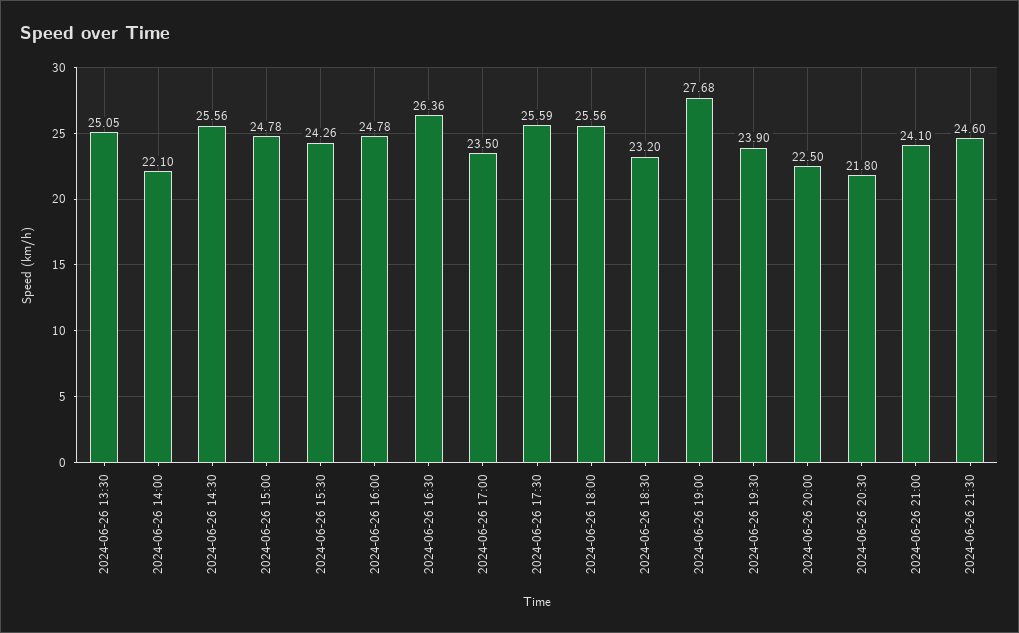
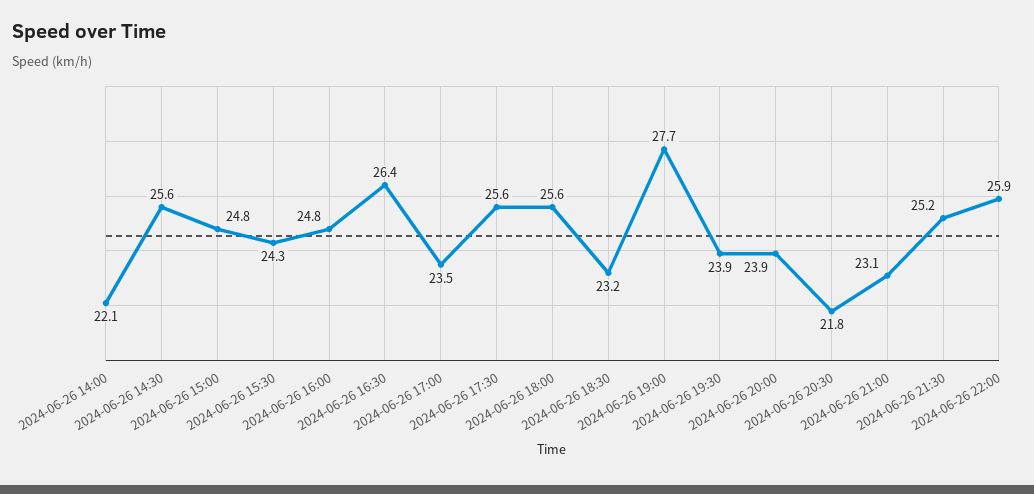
2024-06-26 13:30: 25.05 -> none
2024-06-26 20:00: 22.5 -> 23.9
2024-06-26 21:00: 24.1 -> 23.1
2024-06-26 21:30: 24.6 -> 25.2
2024-06-26 22:00: none -> 25.9

